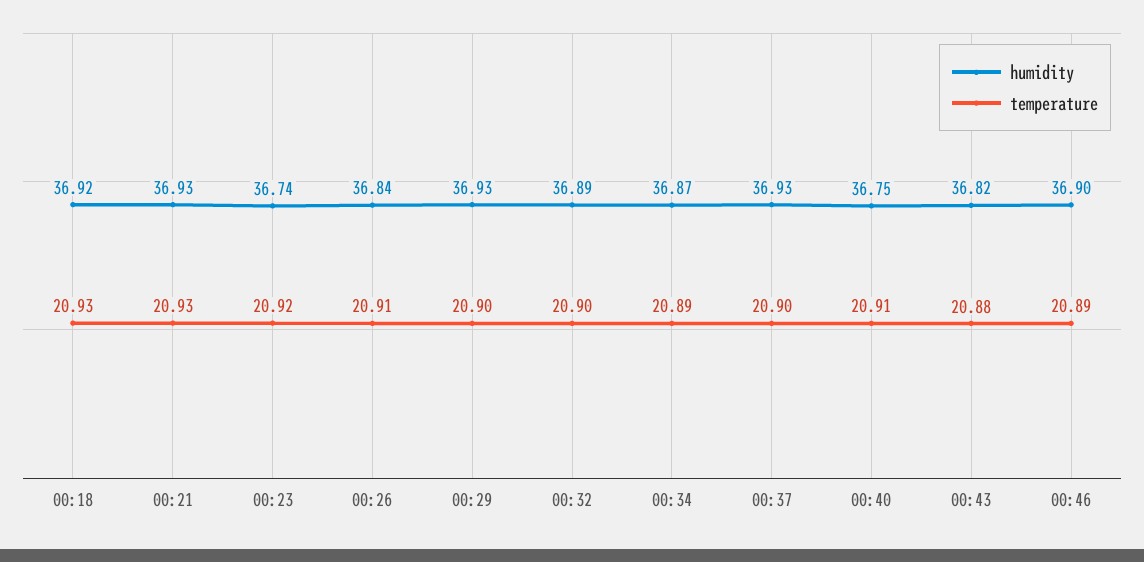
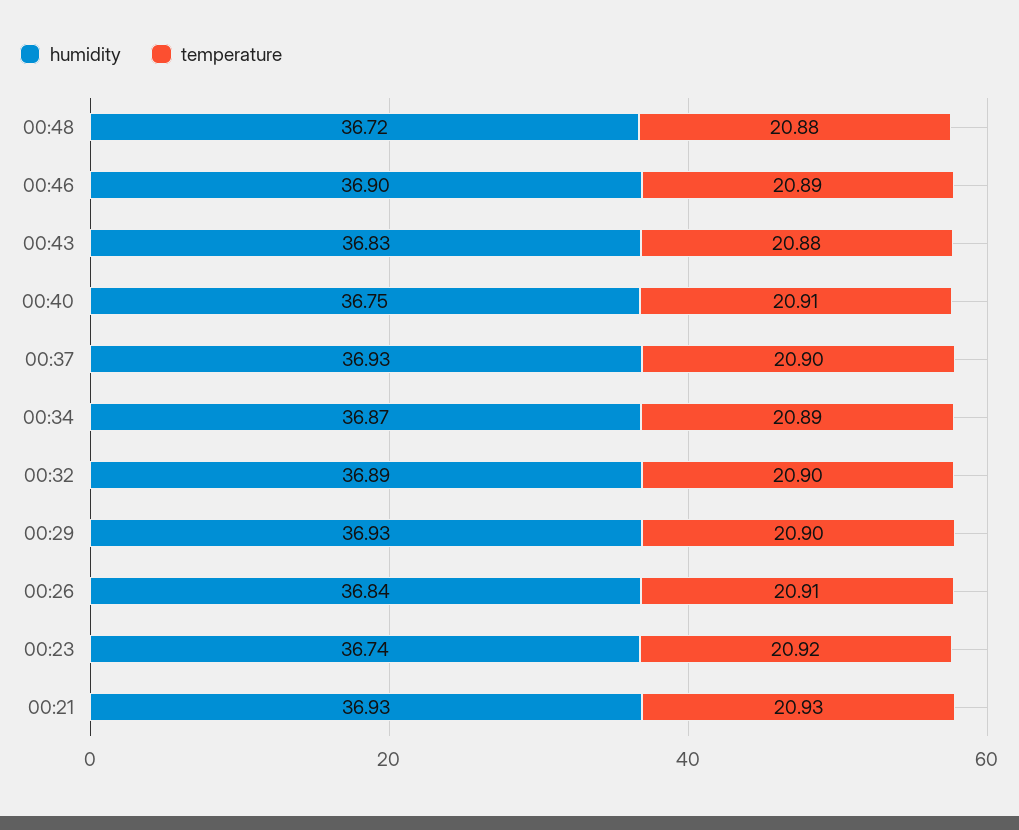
humidity, 00:18: 36.92 -> none
temperature, 00:18: 20.93 -> none
humidity, 00:43: 36.82 -> 36.83
humidity, 00:48: none -> 36.72
temperature, 00:48: none -> 20.88

